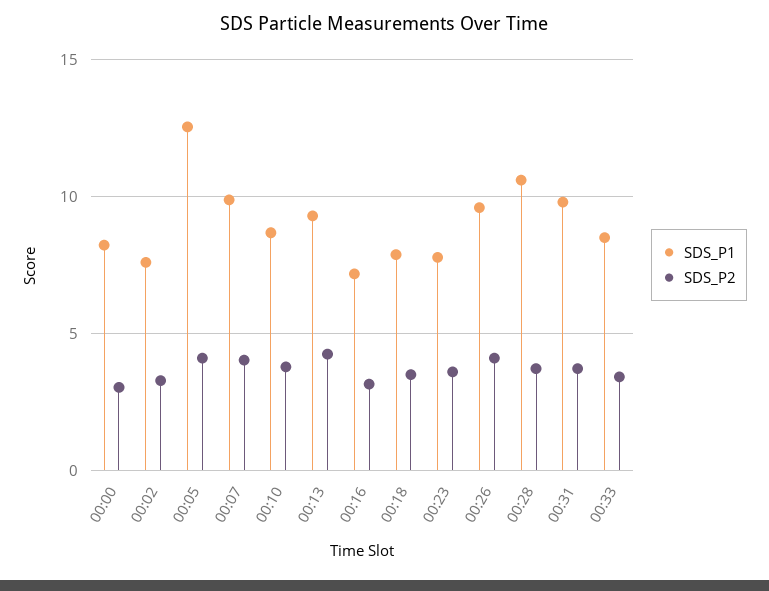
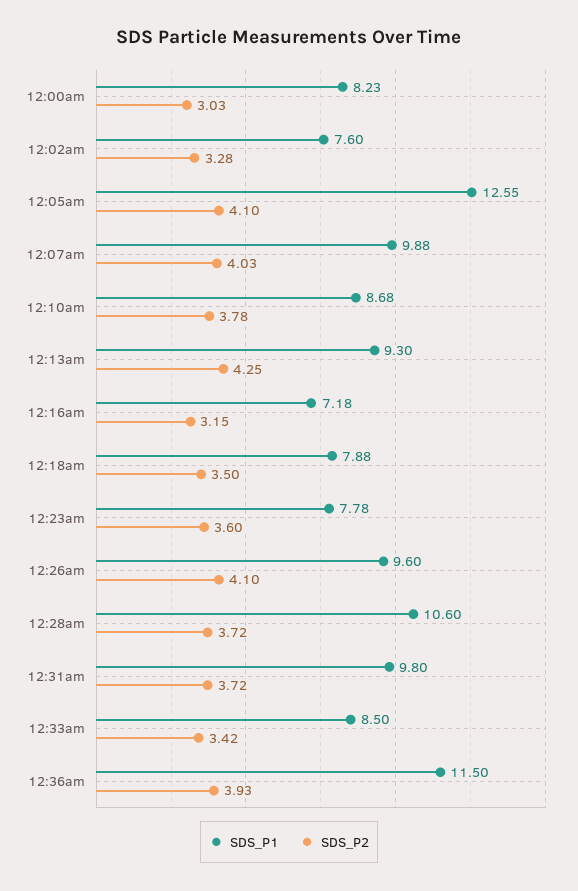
SDS_P1, 12:36am: none -> 11.5
SDS_P2, 12:36am: none -> 3.93

